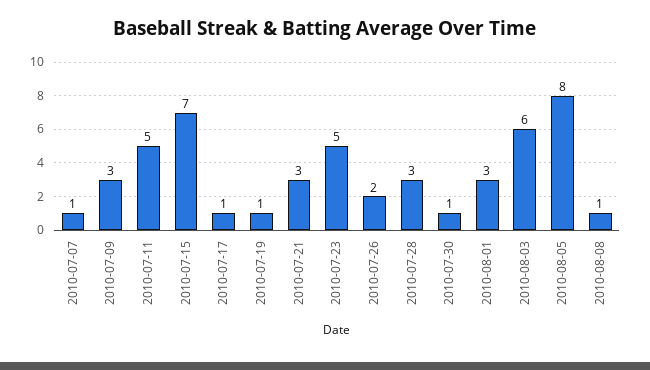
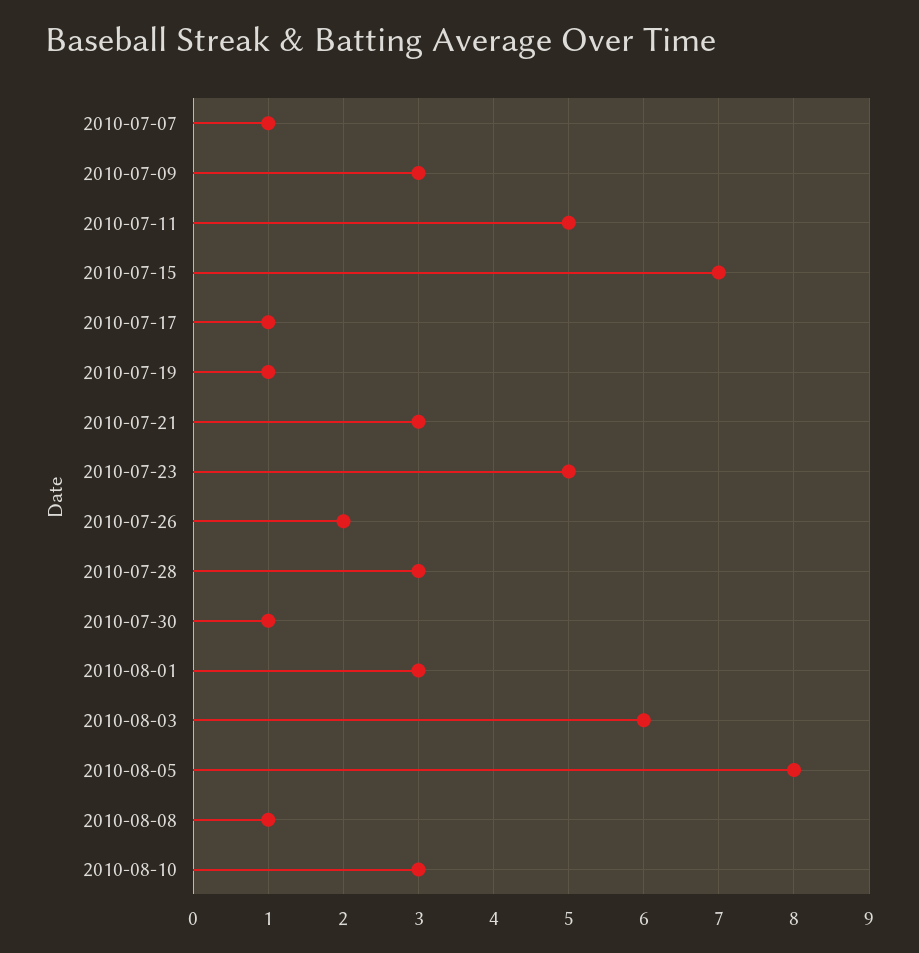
2010-08-10: none -> 3

